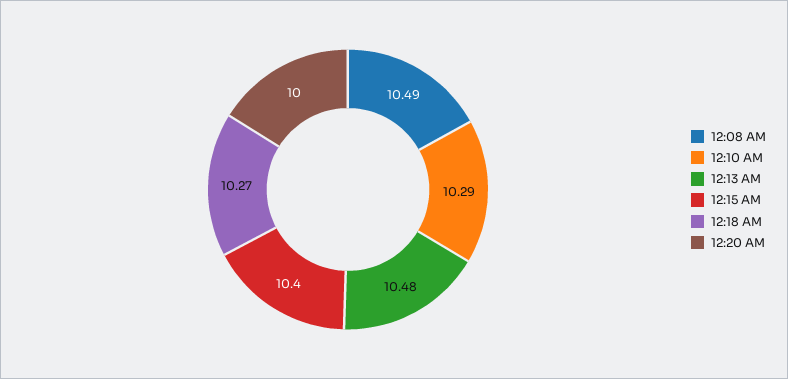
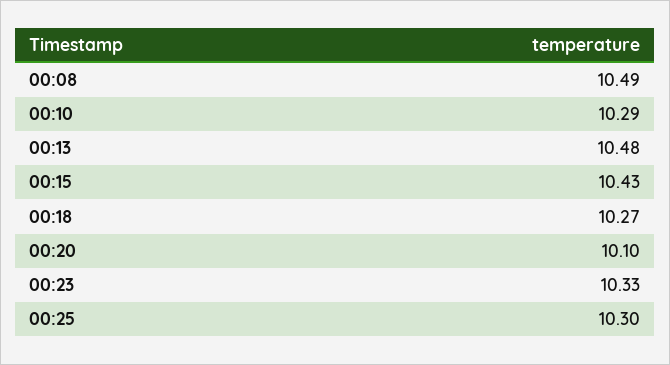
12:15 AM: 10.4 -> 10.43
12:20 AM: 10 -> 10.1
00:23: none -> 10.33
00:25: none -> 10.3

